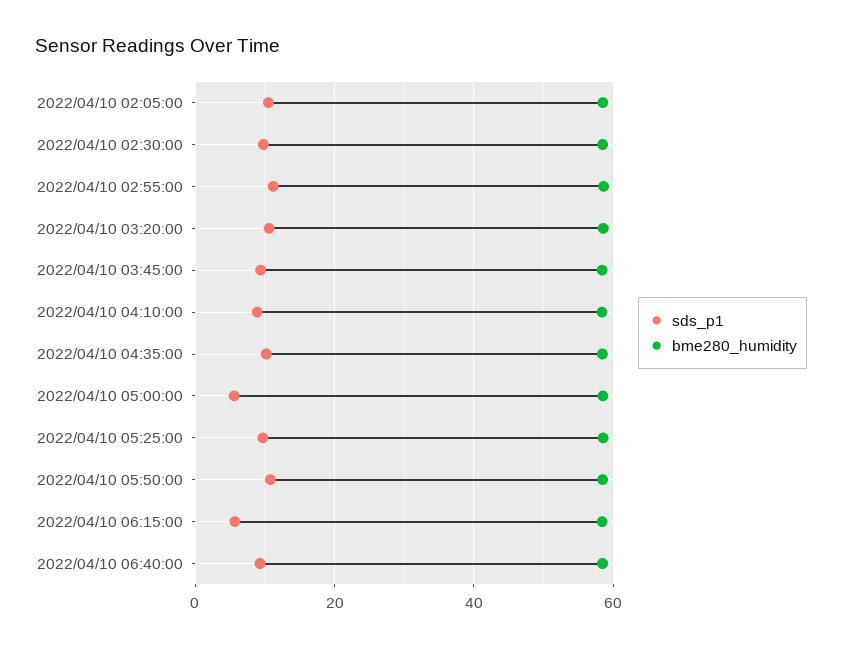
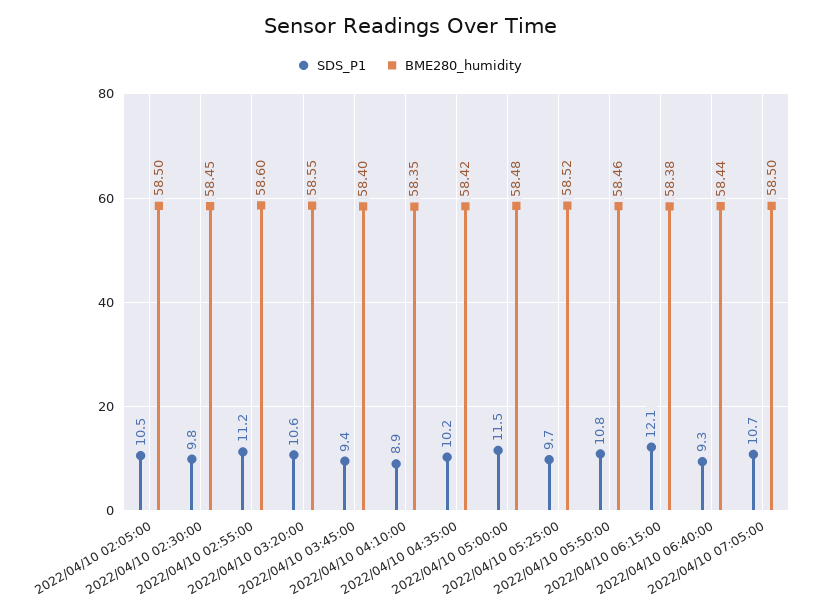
sds_p1, 2022/04/10 05:00:00: 6 -> 11.5
sds_p1, 2022/04/10 06:15:00: 6 -> 12.1
sds_p1, 2022/04/10 07:05:00: none -> 10.7
bme280_humidity, 2022/04/10 07:05:00: none -> 58.5

